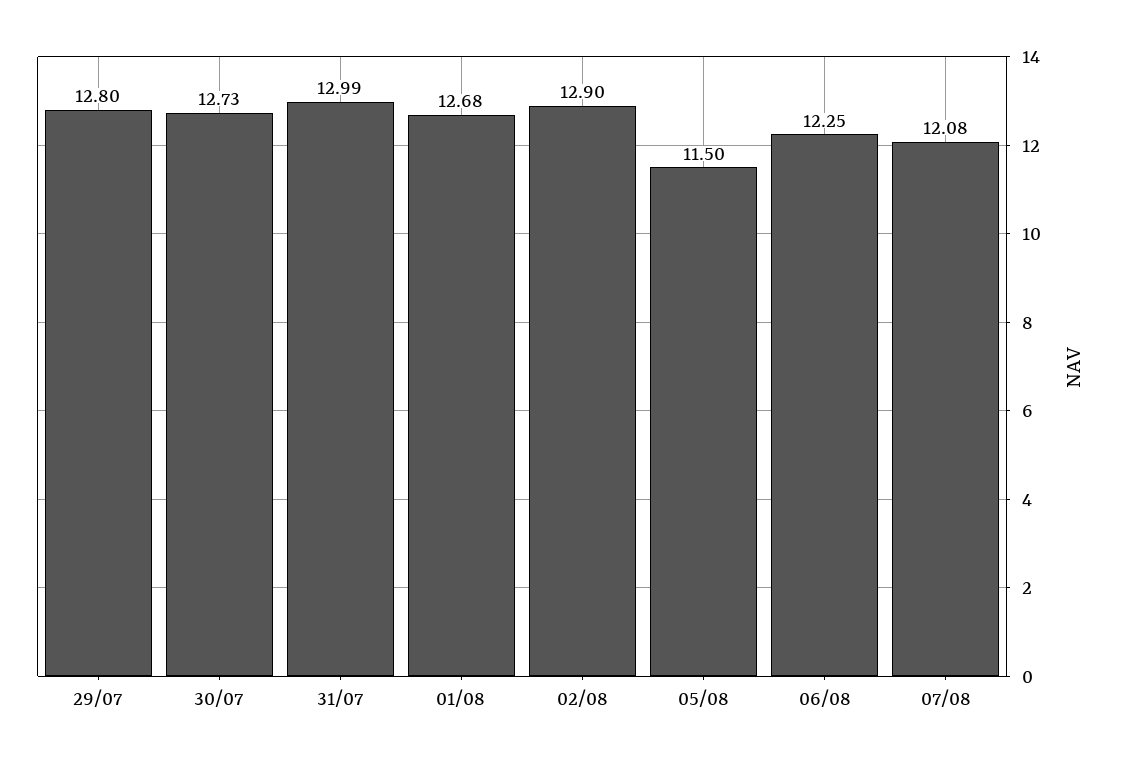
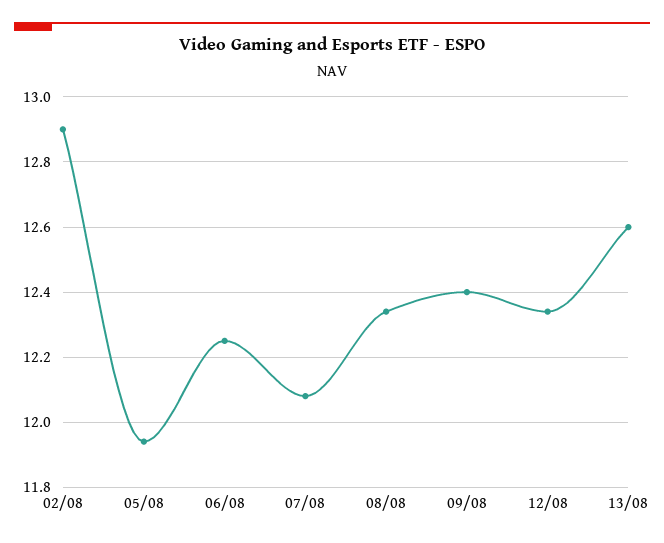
29/07: 12.8 -> none
30/07: 12.73 -> none
31/07: 12.99 -> none
01/08: 12.68 -> none
05/08: 11.5 -> 11.95
08/08: none -> 12.35
09/08: none -> 12.4
12/08: none -> 12.35
13/08: none -> 12.6

